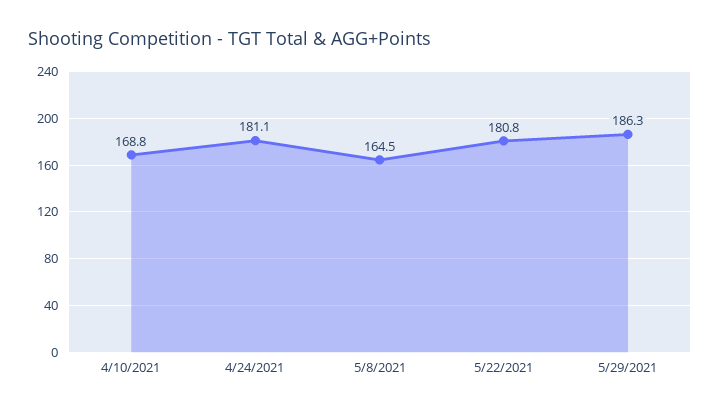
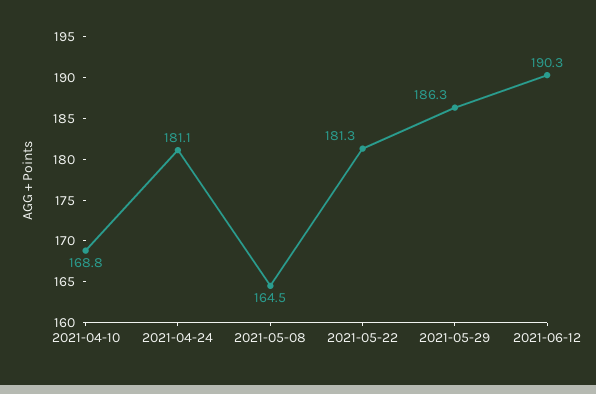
5/22/2021: 180.8 -> 181.3
2021-06-12: none -> 190.3

